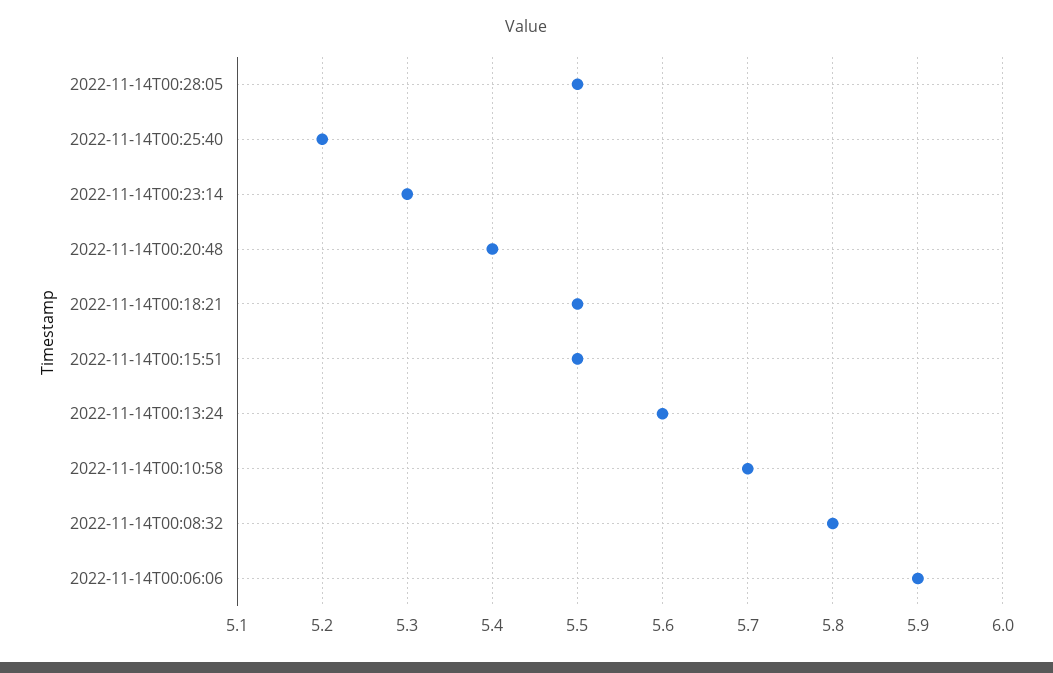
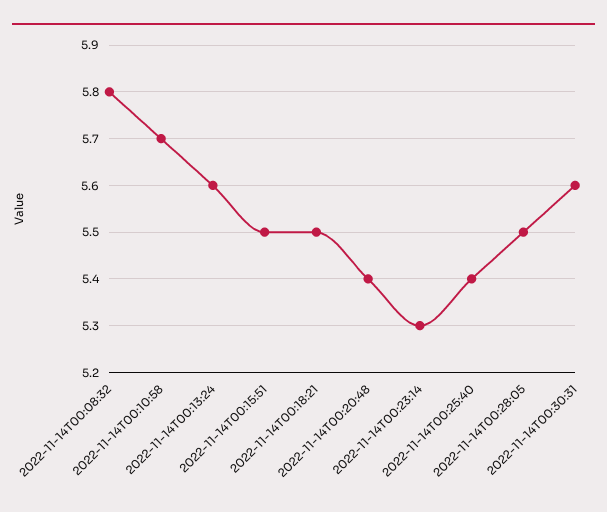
2022-11-14T00:25:40: 5.2 -> 5.4
2022-11-14T00:06:06: 5.9 -> none
2022-11-14T00:30:31: none -> 5.6

